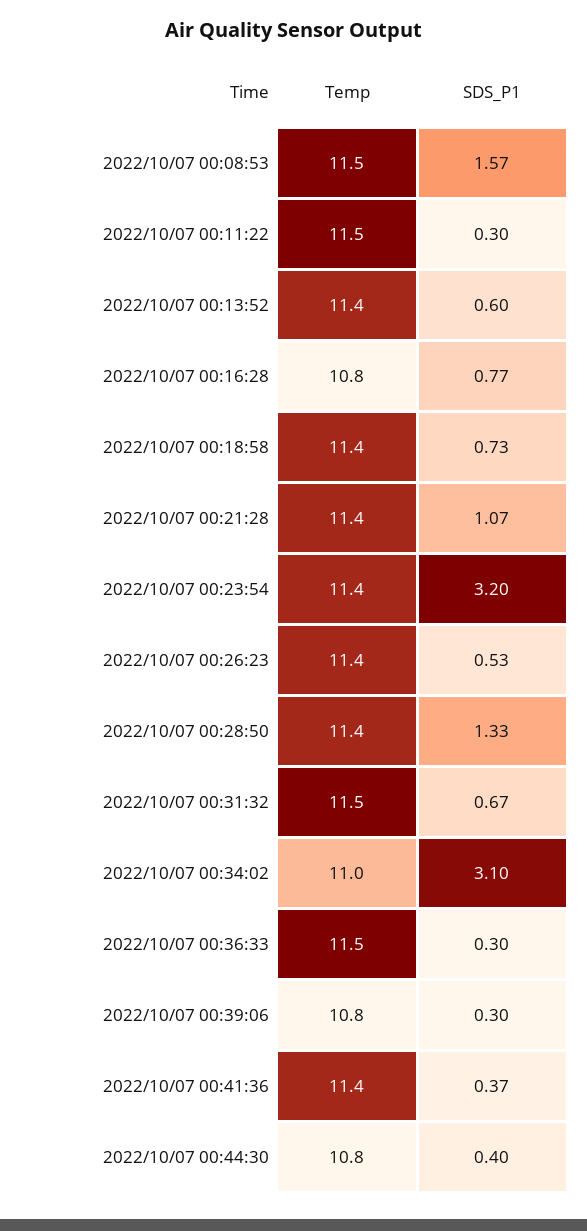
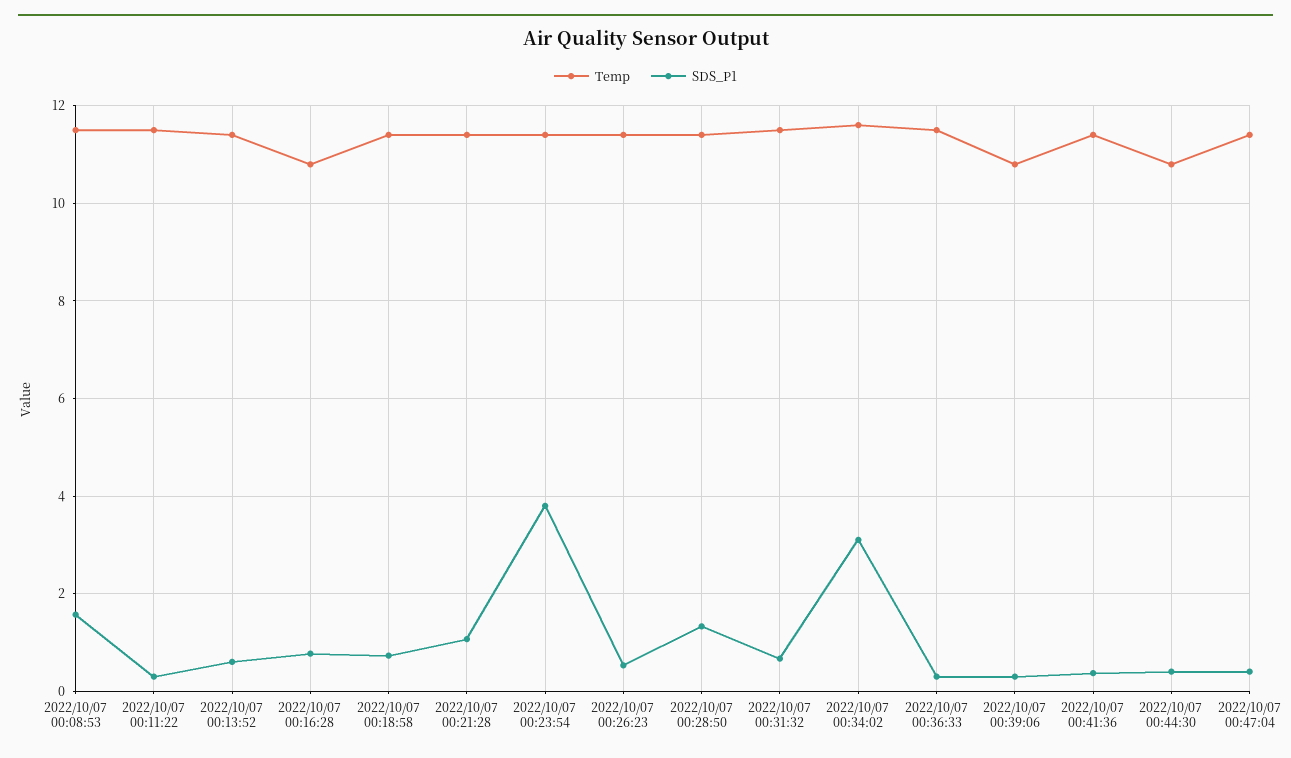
SDS_P1, 2022/10/07 00:23:54: 3.2 -> 3.8
Temp, 2022/10/07 00:34:02: 11 -> 11.6
Temp, 2022/10/07 00:47:04: none -> 11.4
SDS_P1, 2022/10/07 00:47:04: none -> 0.4

